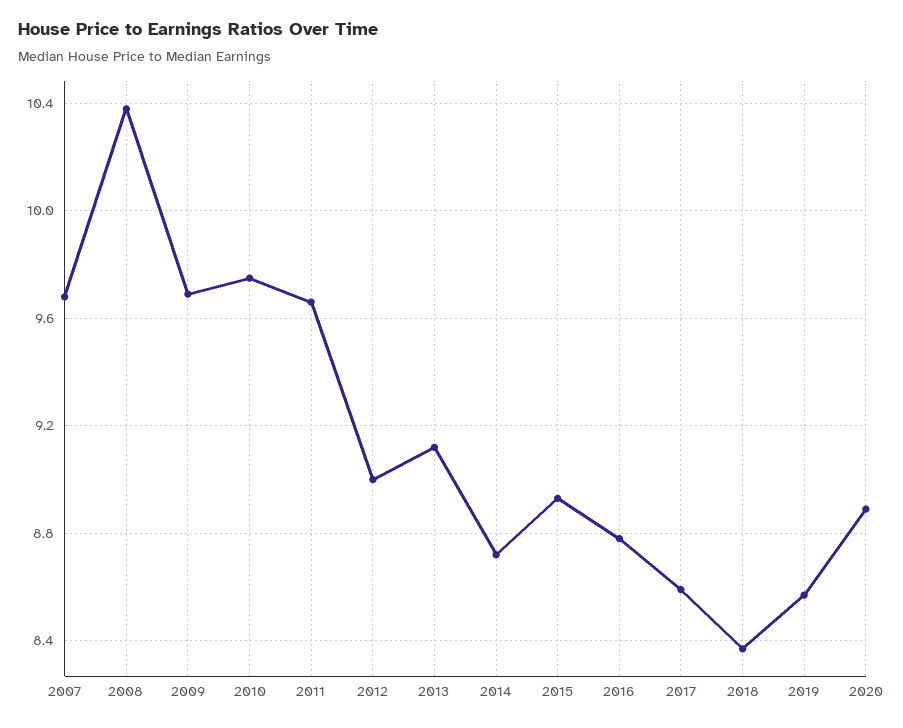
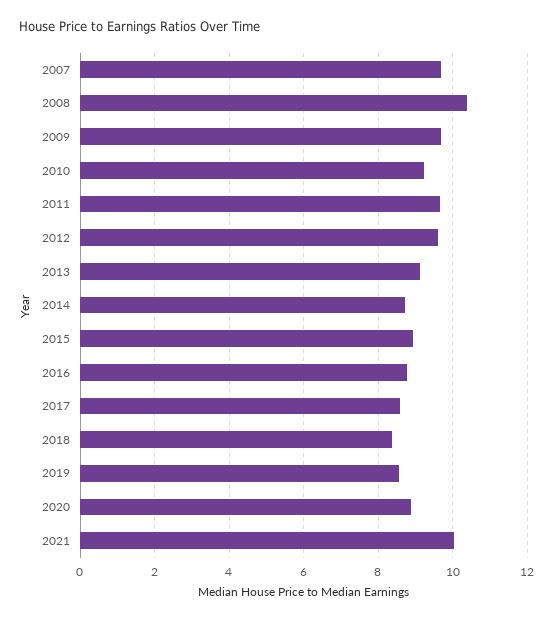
2010: 9.75 -> 9.2
2012: 9 -> 9.6
2021: none -> 10

